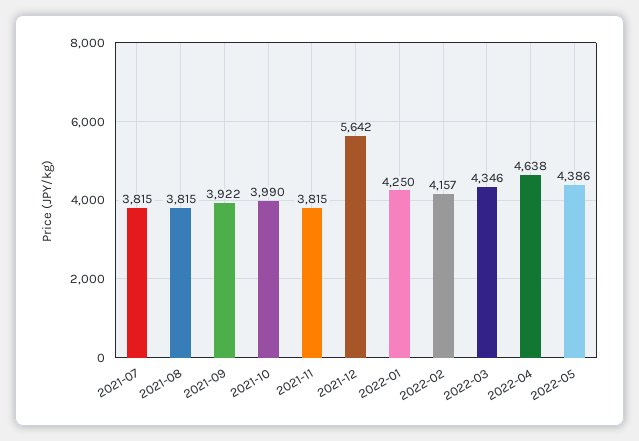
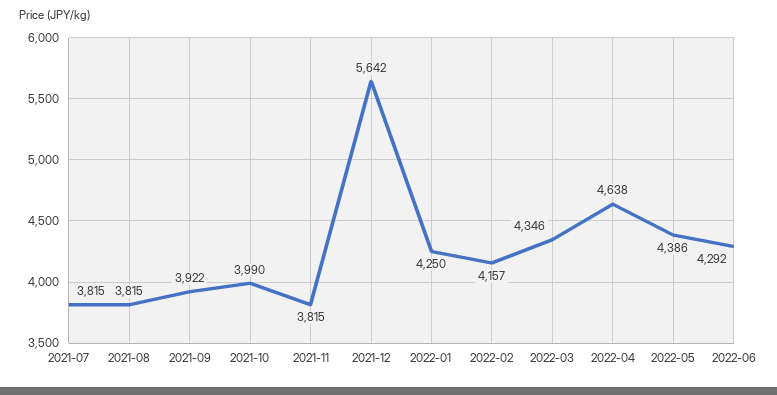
2022-06: none -> 4292

